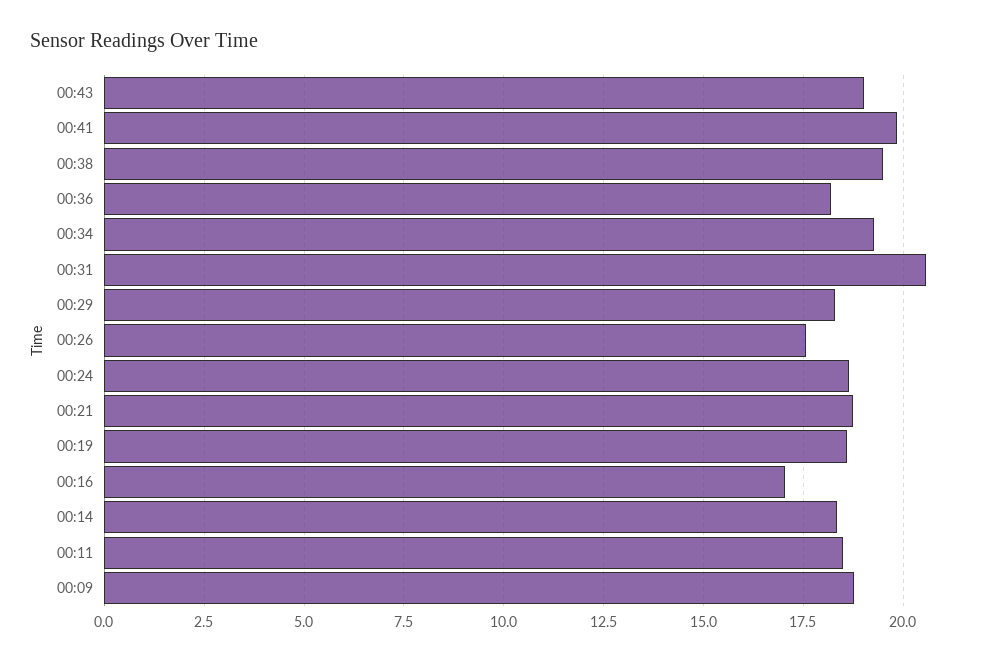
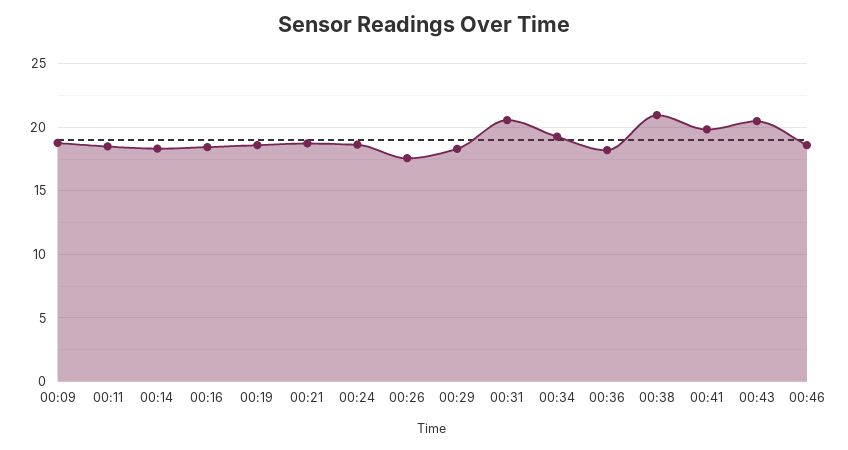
00:43: 19 -> 20.5
00:38: 19.5 -> 21
00:16: 17 -> 18.5
00:46: none -> 18.5

